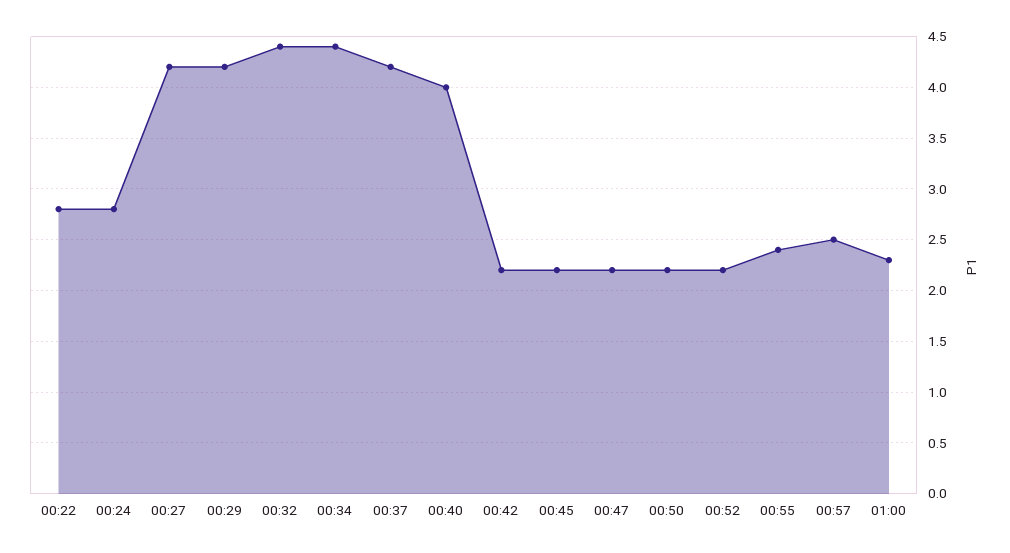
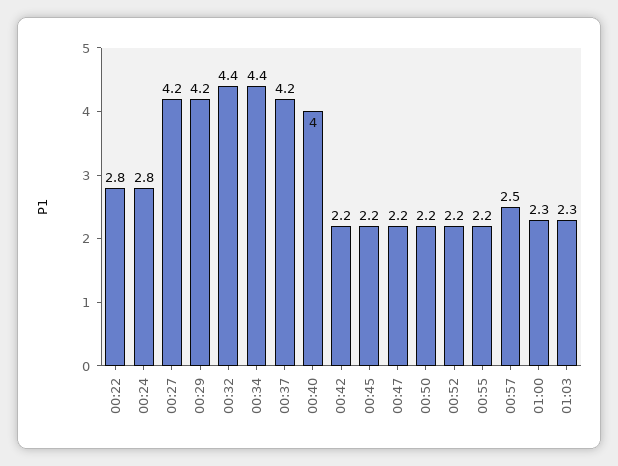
00:55: 2.4 -> 2.2
01:03: none -> 2.3

